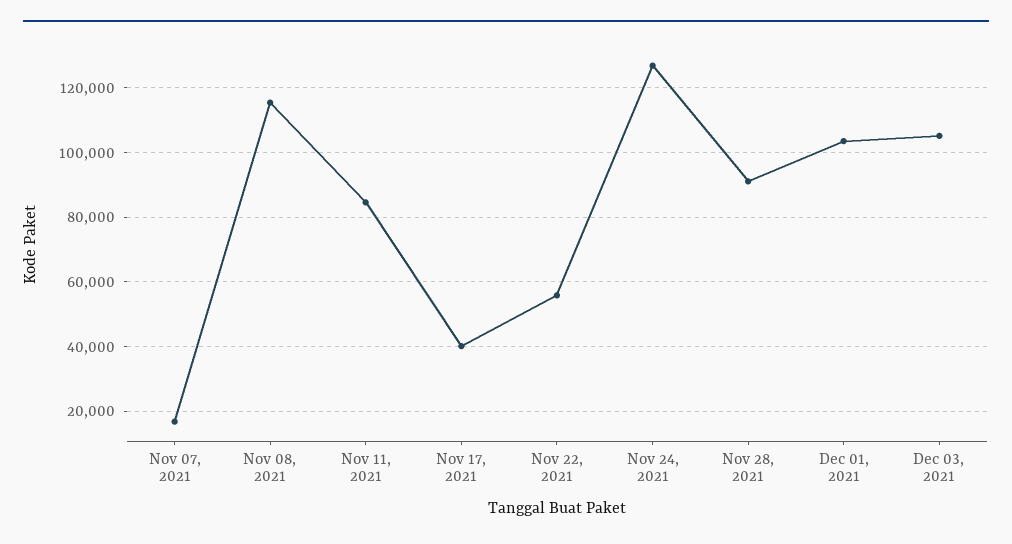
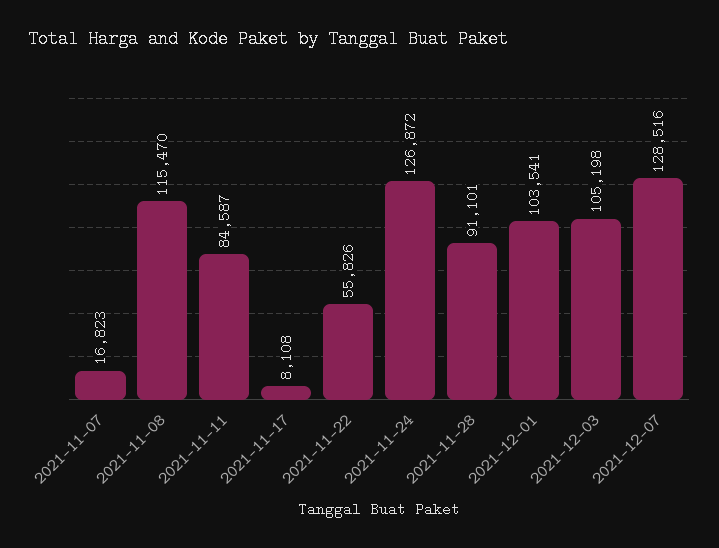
Nov 17, 2021: 40000 -> 8108
2021-12-07: none -> 128516

